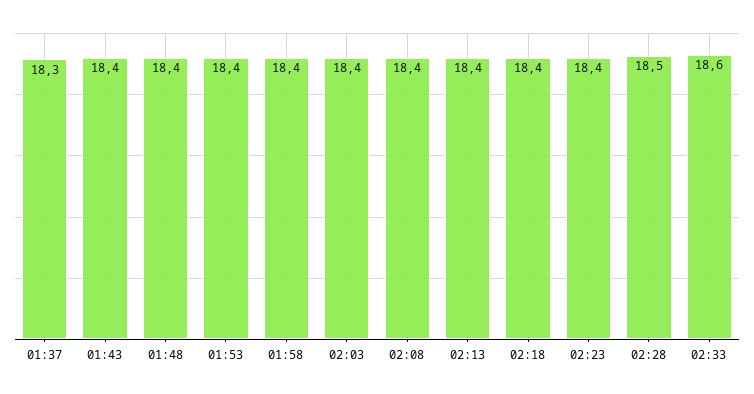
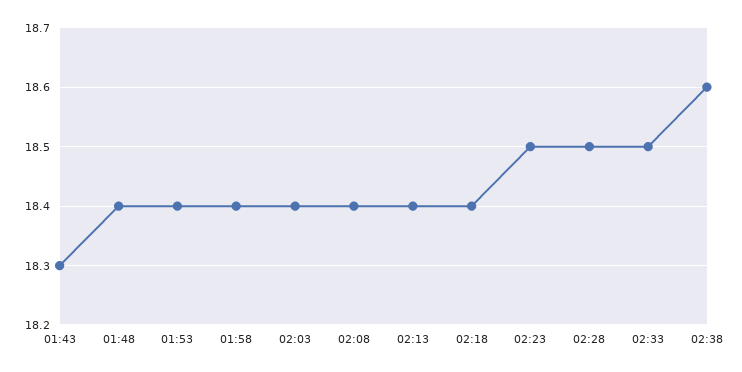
01:37: 18.3 -> none
01:43: 18.4 -> 18.3
02:23: 18.4 -> 18.5
02:33: 18.6 -> 18.5
02:38: none -> 18.6

